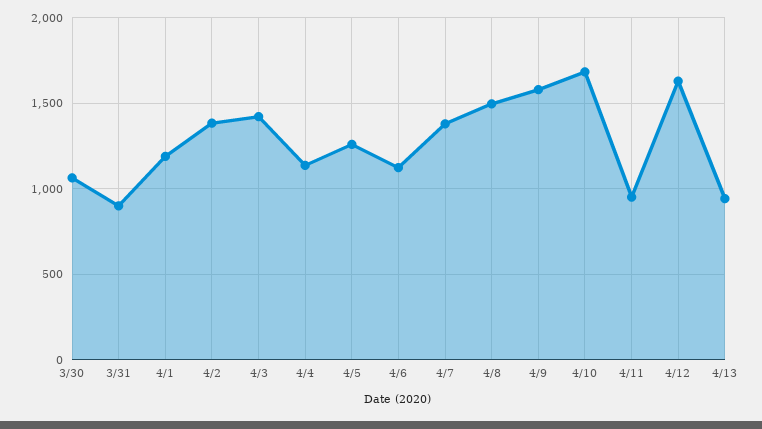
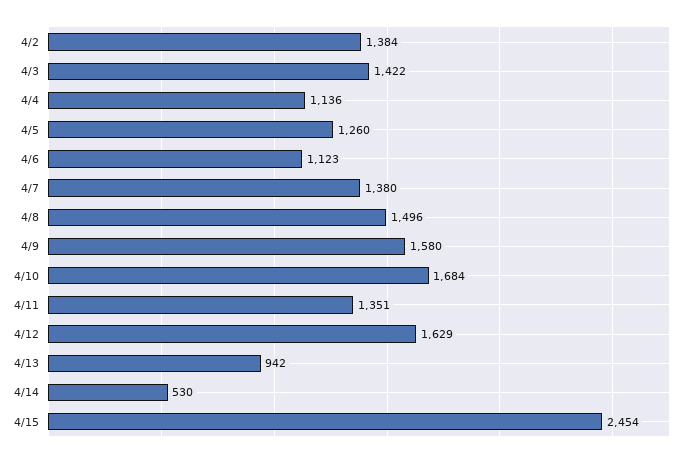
3/30: 1050 -> none
3/31: 900 -> none
4/1: 1200 -> none
4/11: 950 -> 1351
4/14: none -> 530
4/15: none -> 2454

